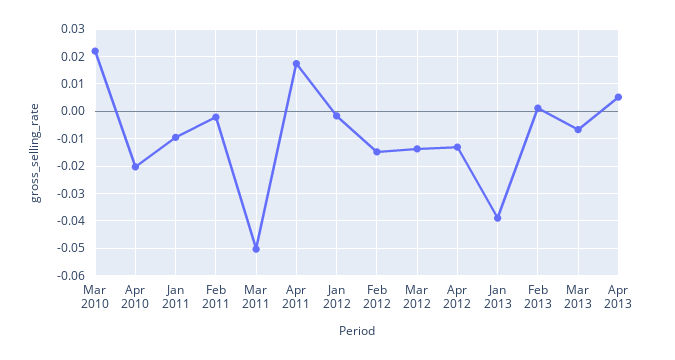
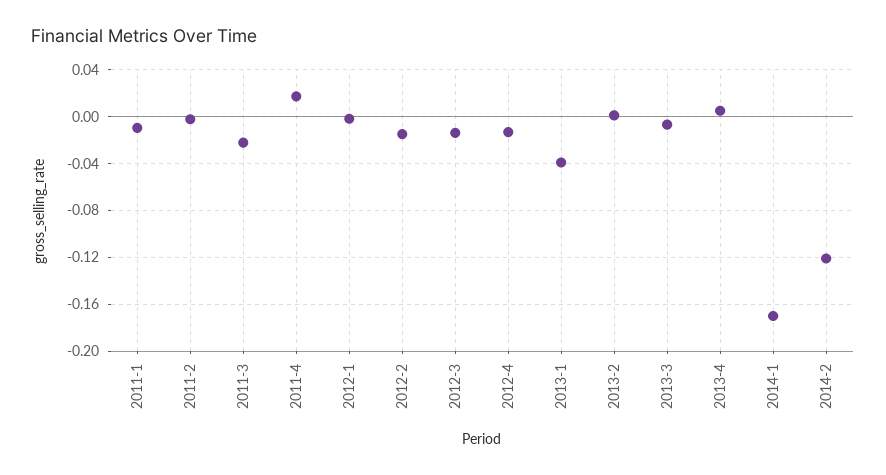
Mar 2010: 0.0225 -> none
Apr 2010: -0.02 -> none
Mar 2011: -0.05 -> -0.02
2014-1: none -> -0.17
2014-2: none -> -0.12

